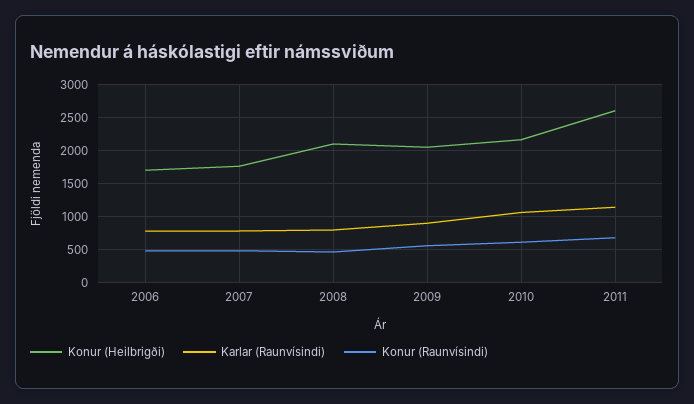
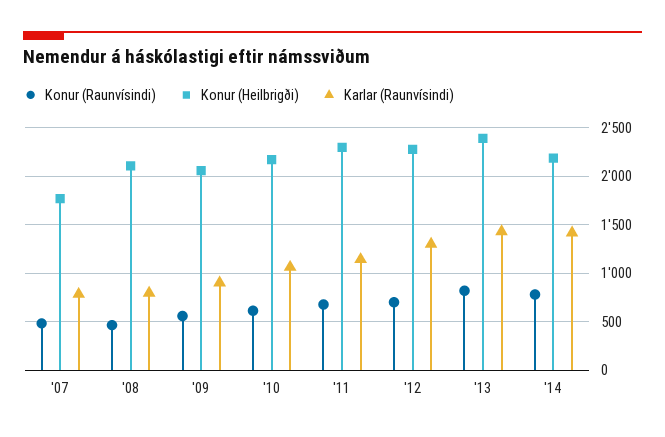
Konur (Heilbrigði), 2006: 1700 -> none
Karlar (Raunvísindi), 2006: 800 -> none
Konur (Raunvísindi), 2006: 500 -> none
Konur (Heilbrigði), 2011: 2600 -> 2300
Konur (Raunvísindi), '12: none -> 700
Konur (Heilbrigði), '12: none -> 2300
Karlar (Raunvísindi), '12: none -> 1300
Konur (Raunvísindi), '13: none -> 800
Konur (Heilbrigði), '13: none -> 2400
Karlar (Raunvísindi), '13: none -> 1400
Konur (Raunvísindi), '14: none -> 800
Konur (Heilbrigði), '14: none -> 2200
Karlar (Raunvísindi), '14: none -> 1400

